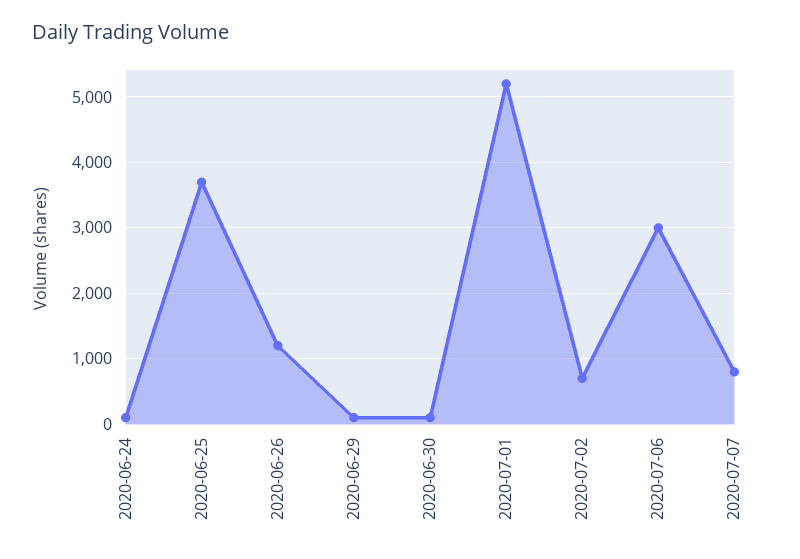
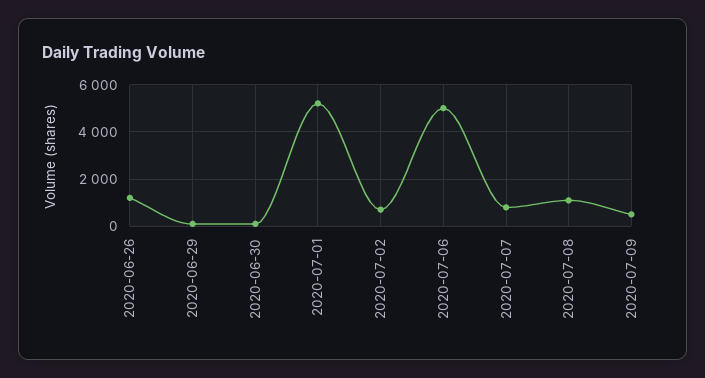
2020-06-24: 100 -> none
2020-06-25: 3700 -> none
2020-07-06: 3000 -> 5000
2020-07-08: none -> 1000
2020-07-09: none -> 500

